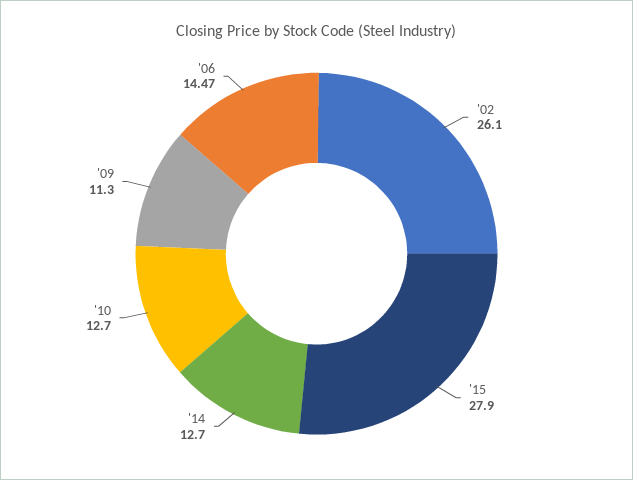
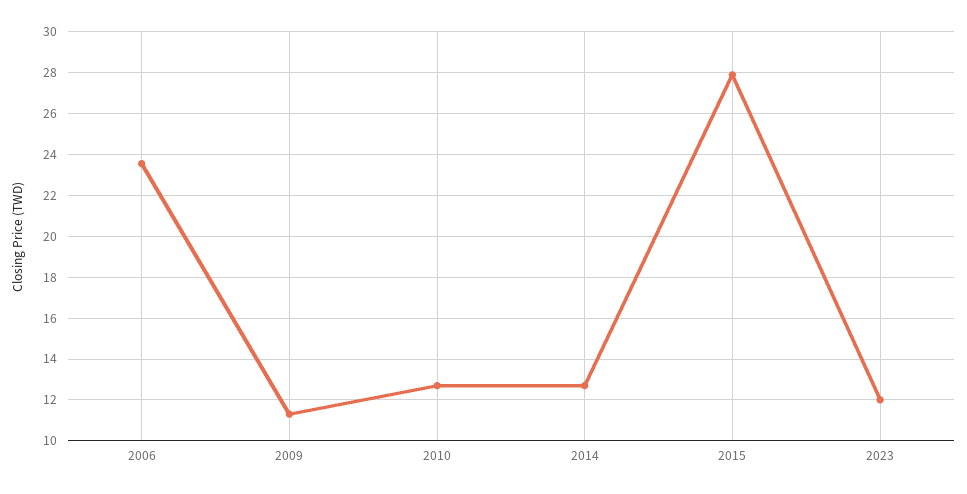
'02: 26.1 -> none
'06: 14.47 -> 23.5
2023: none -> 12

